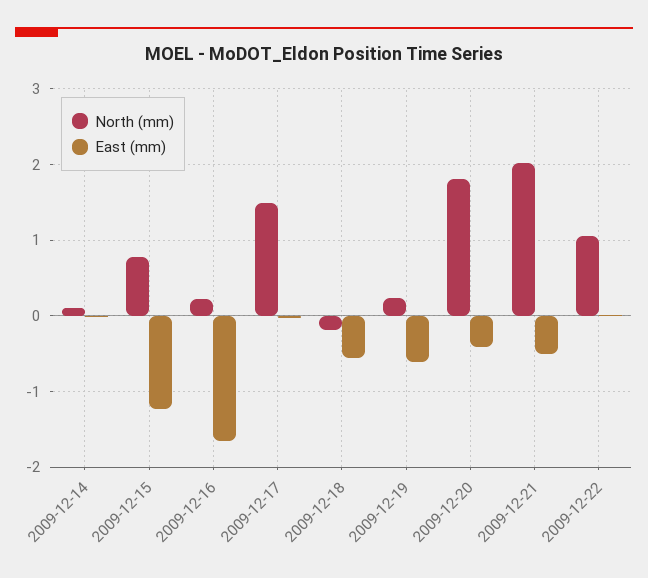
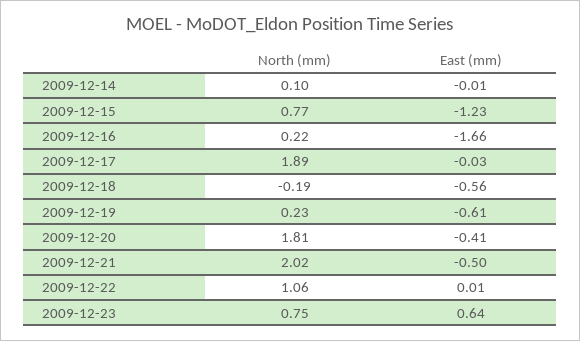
North (mm), 2009-12-17: 1.5 -> 1.89
North (mm), 2009-12-23: none -> 0.75
East (mm), 2009-12-23: none -> 0.64

